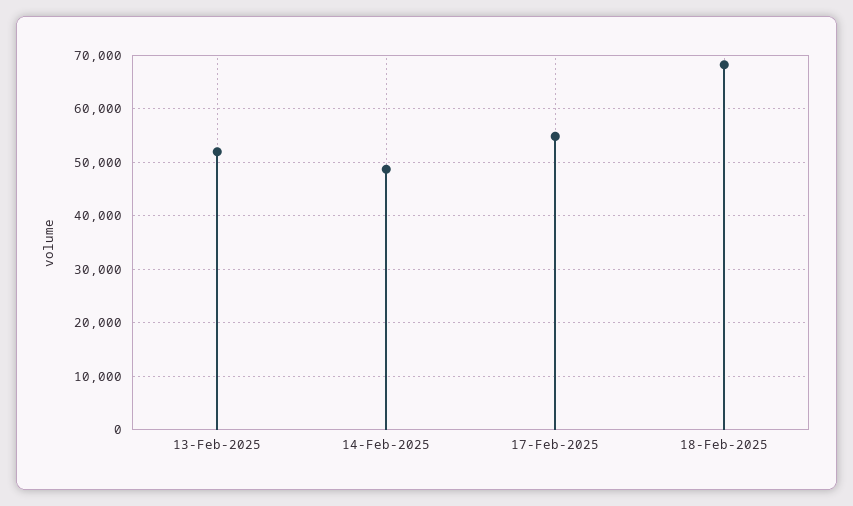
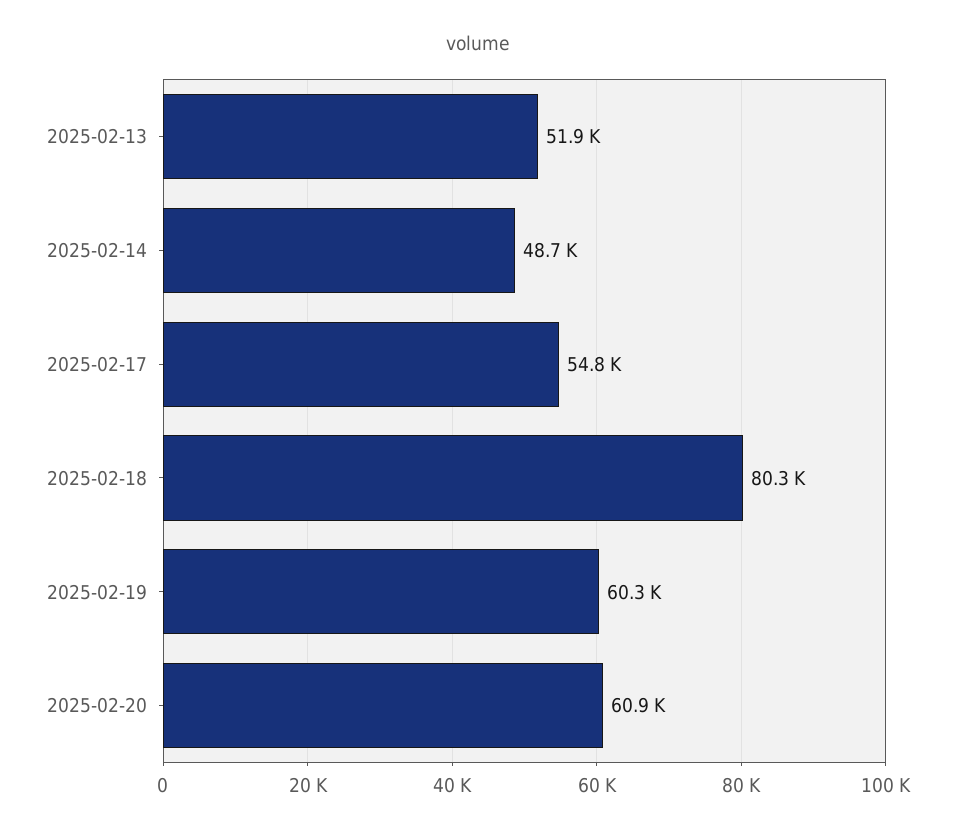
18-Feb-2025: 68000 -> 80300
2025-02-19: none -> 60300
2025-02-20: none -> 60900

